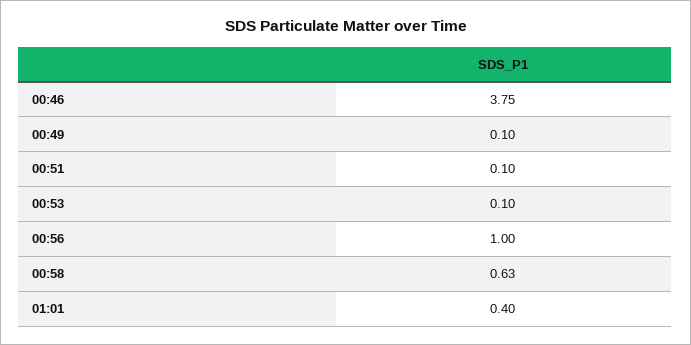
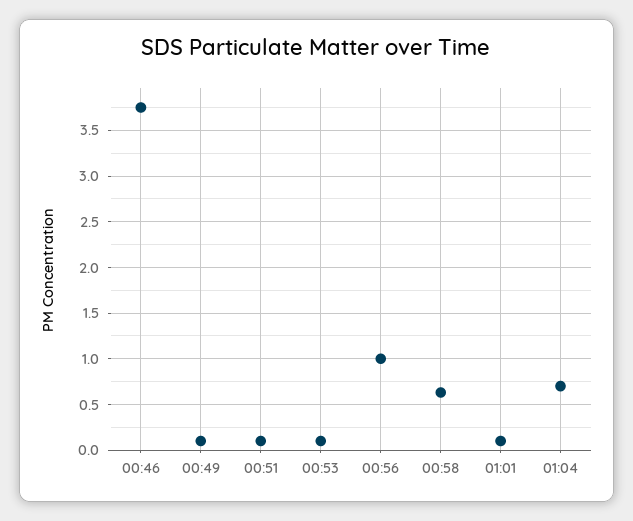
01:01: 0.4 -> 0.1
01:04: none -> 0.7

